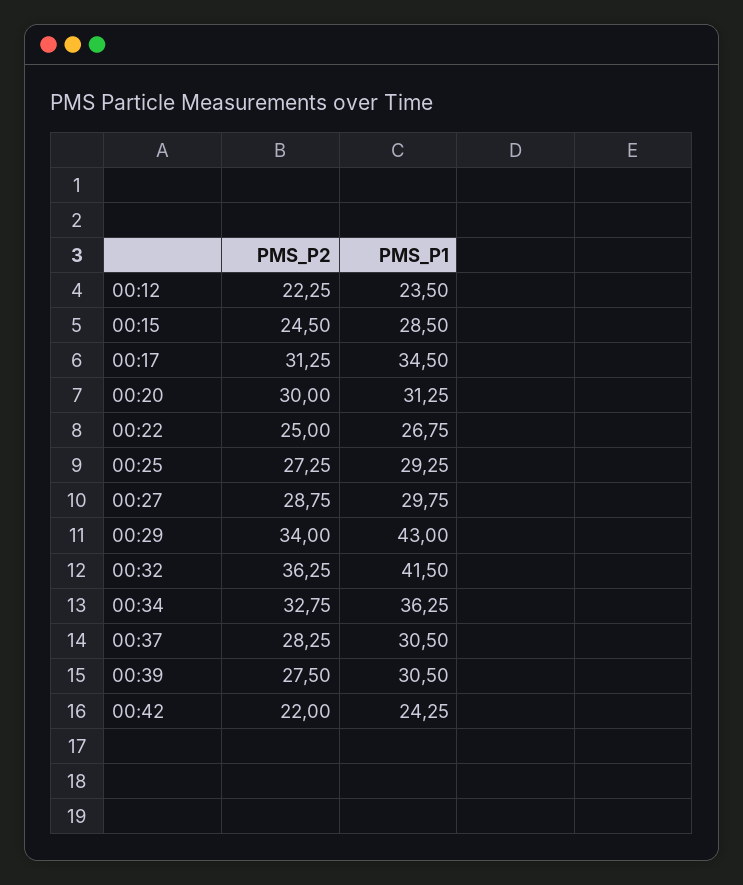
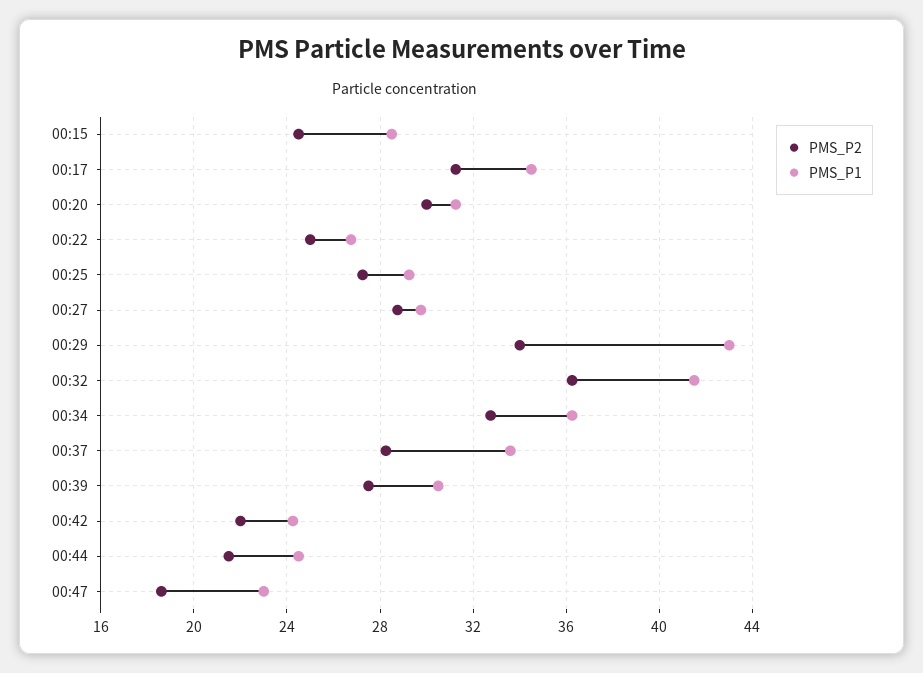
PMS_P2, 00:12: 22.25 -> none
PMS_P1, 00:12: 23.5 -> none
PMS_P1, 00:37: 30.5 -> 33.5
PMS_P2, 00:44: none -> 21.5
PMS_P1, 00:44: none -> 24.5
PMS_P2, 00:47: none -> 18.5
PMS_P1, 00:47: none -> 23

